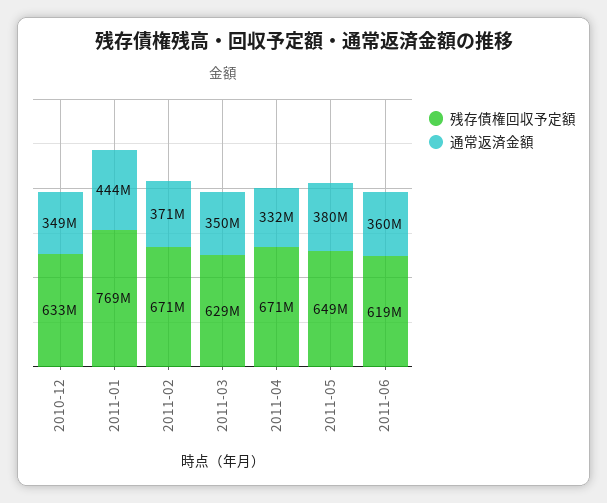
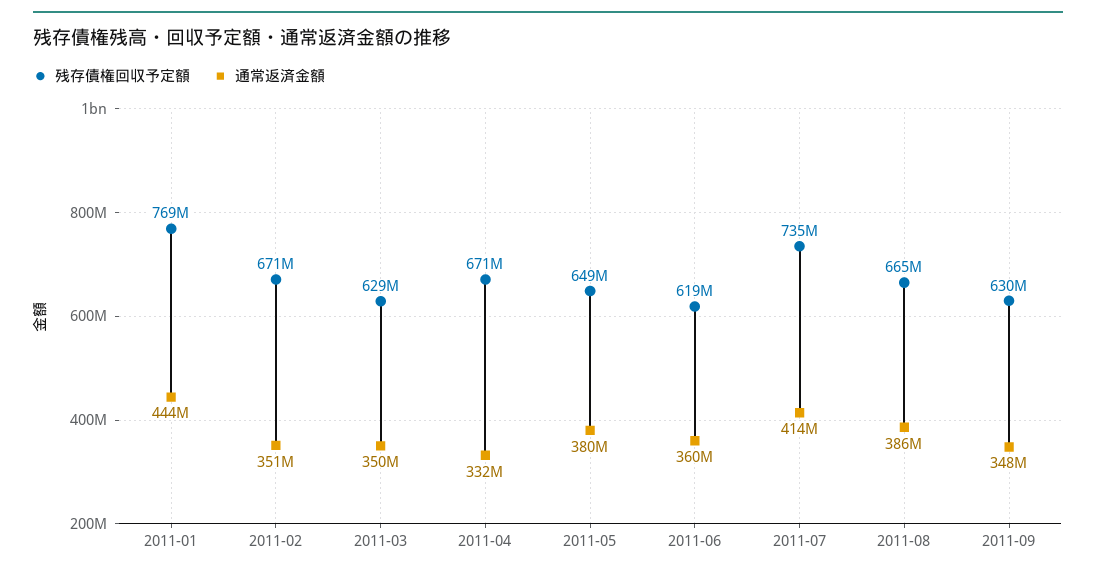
残存債権回収予定額, 2010-12: 633000000 -> none
通常返済金額, 2010-12: 349000000 -> none
通常返済金額, 2011-02: 371000000 -> 351000000
残存債権回収予定額, 2011-07: none -> 735000000
通常返済金額, 2011-07: none -> 414000000
残存債権回収予定額, 2011-08: none -> 665000000
通常返済金額, 2011-08: none -> 386000000
残存債権回収予定額, 2011-09: none -> 630000000
通常返済金額, 2011-09: none -> 348000000

